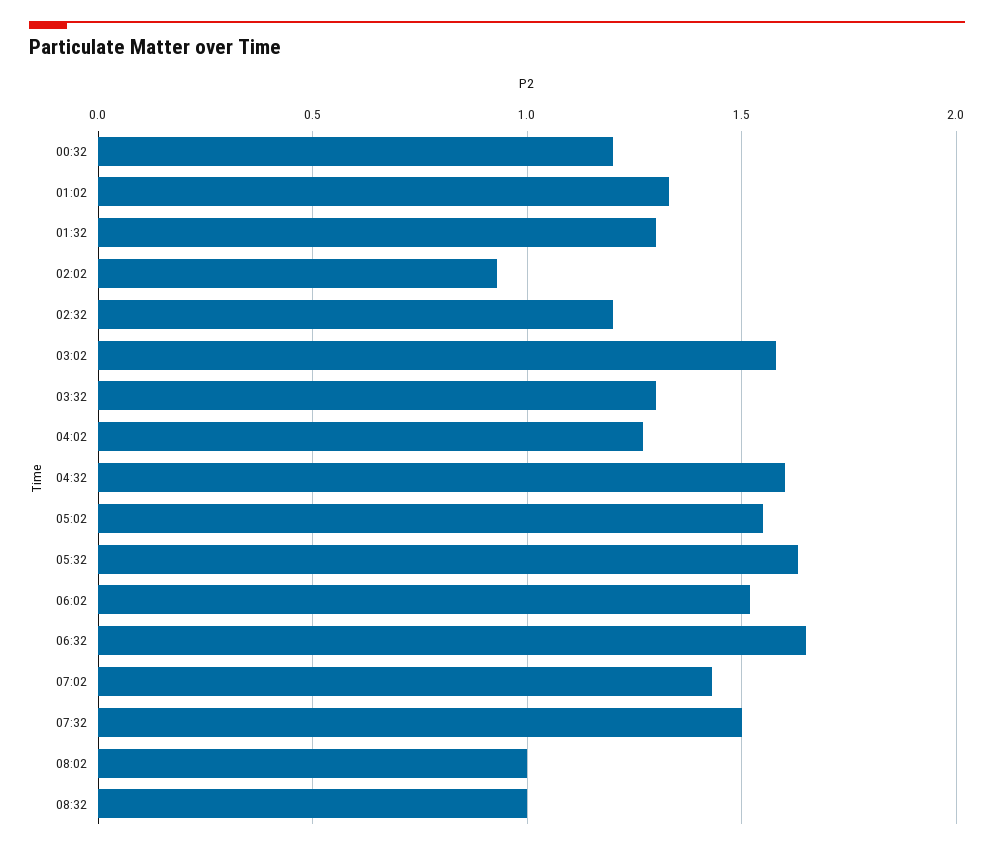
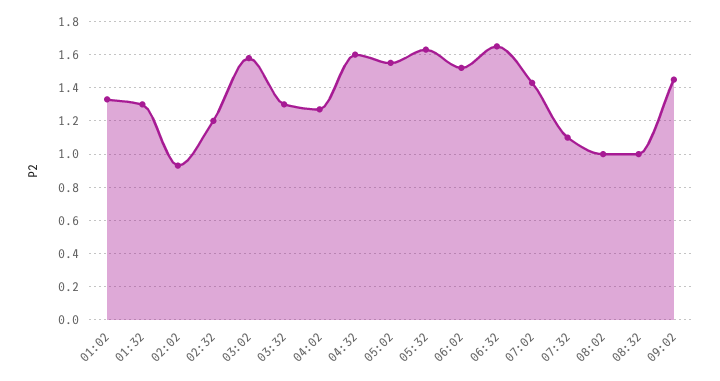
00:32: 1.2 -> none
07:32: 1.5 -> 1.1
09:02: none -> 1.45

